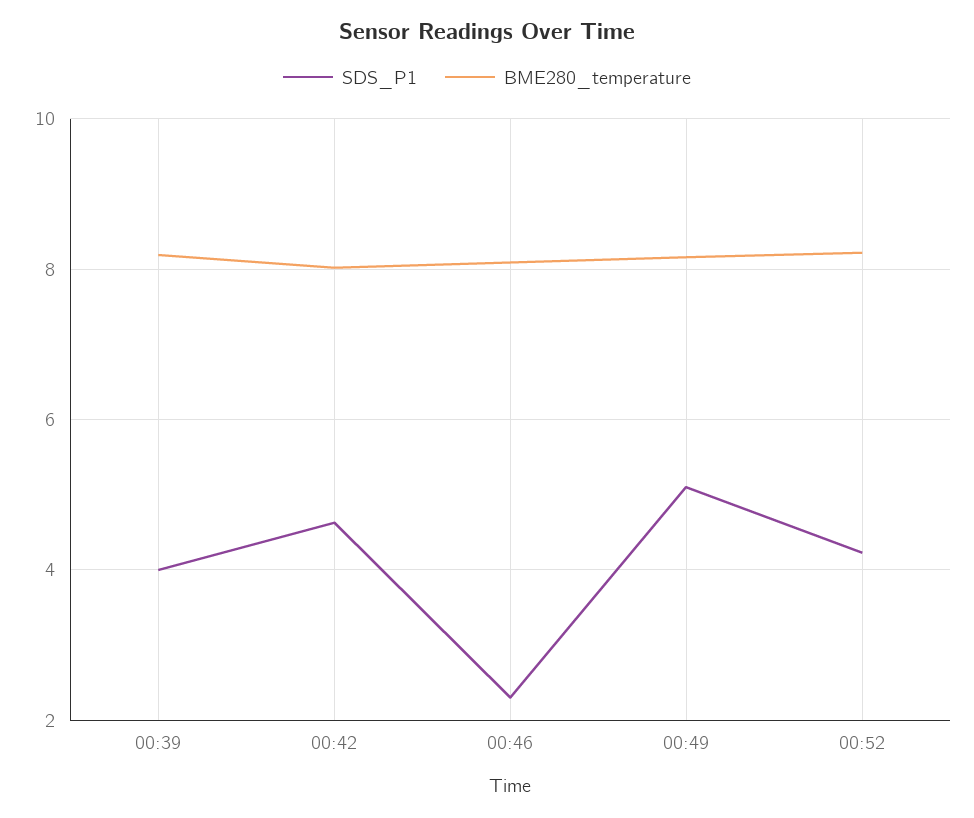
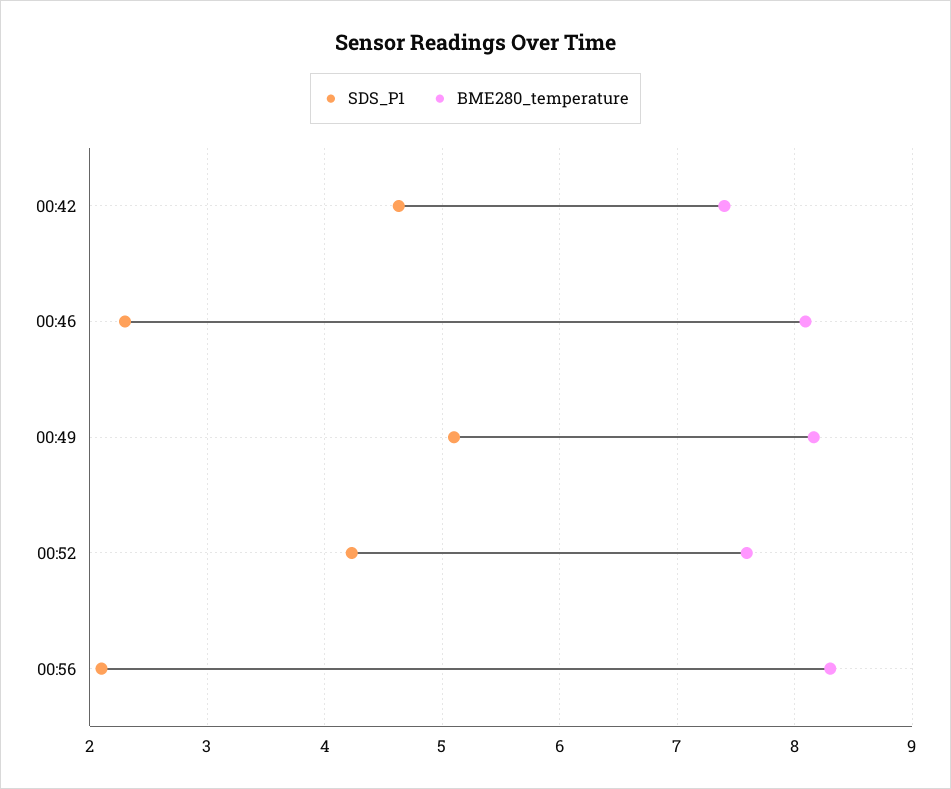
SDS_P1, 00:39: 4 -> none
BME280_temperature, 00:39: 8.2 -> none
BME280_temperature, 00:42: 8 -> 7.4
BME280_temperature, 00:52: 8.2 -> 7.6
SDS_P1, 00:56: none -> 2.1
BME280_temperature, 00:56: none -> 8.3

